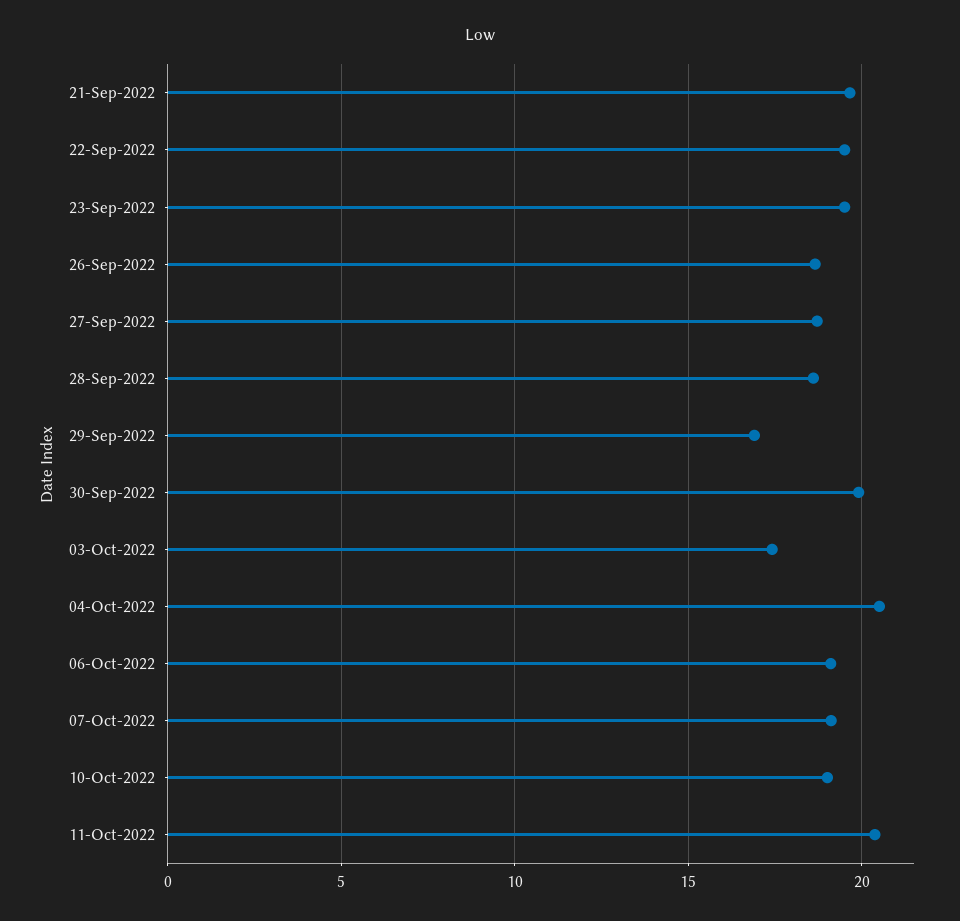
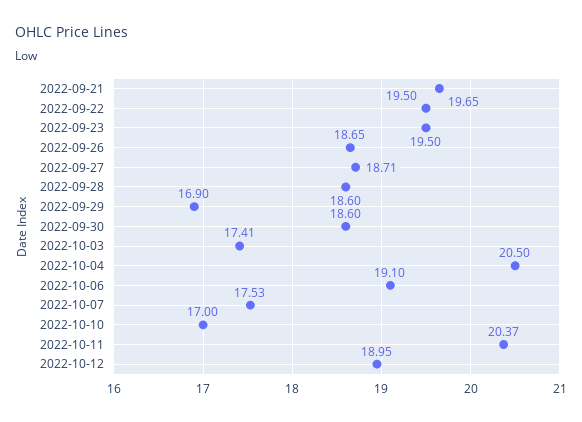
30-Sep-2022: 20 -> 18.6
07-Oct-2022: 19 -> 17.53
10-Oct-2022: 19 -> 17
2022-10-12: none -> 18.95

